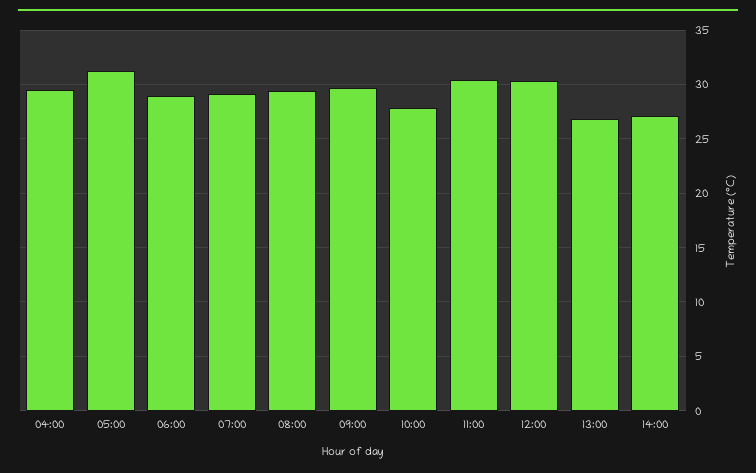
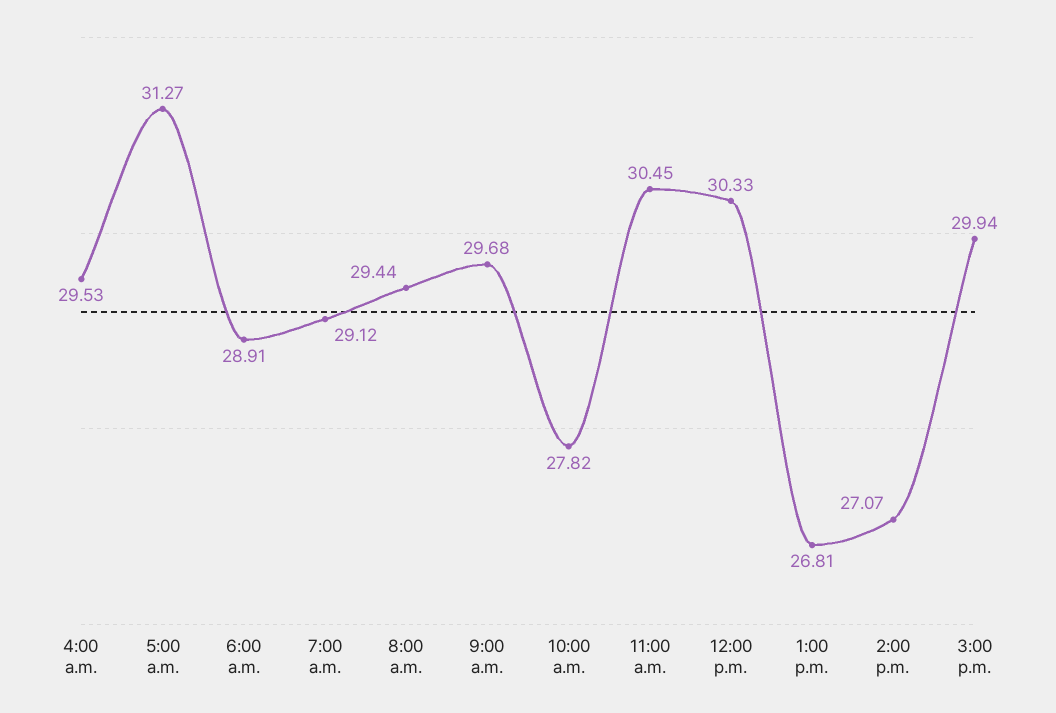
3:00 p.m.: none -> 29.94

